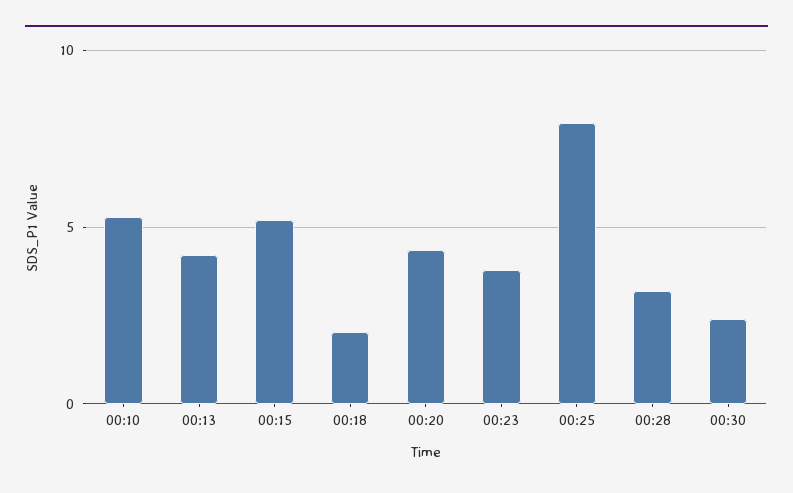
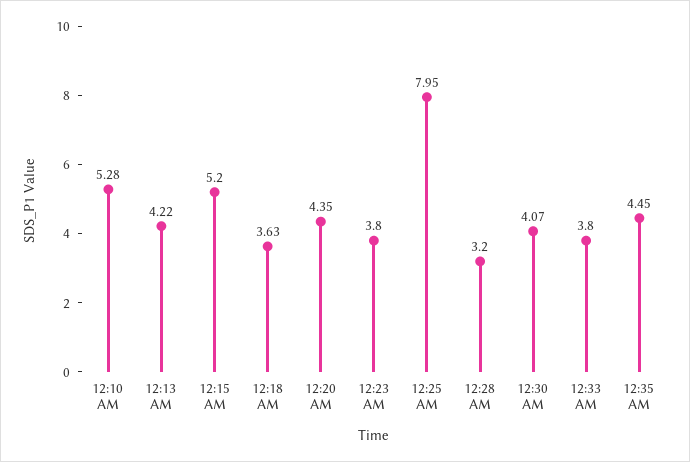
00:18: 2 -> 3.63
00:30: 2.5 -> 4.07
12:33 AM: none -> 3.8
12:35 AM: none -> 4.45

